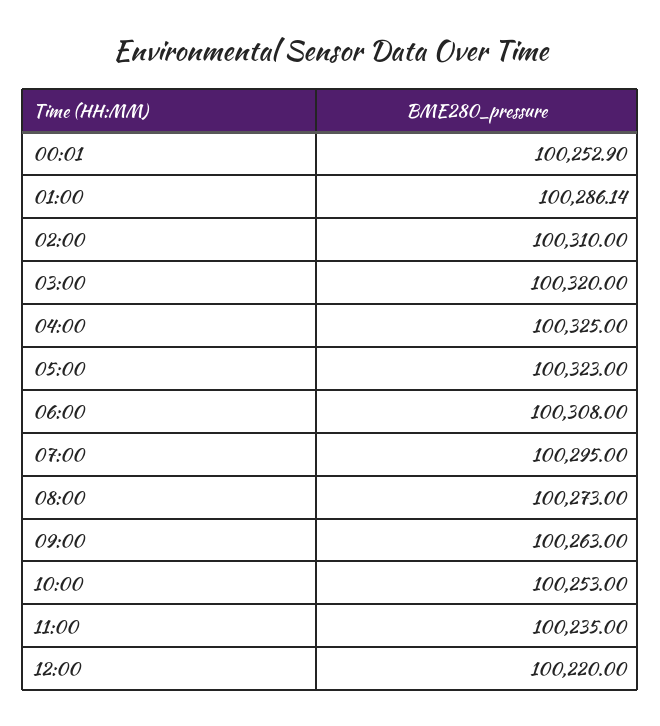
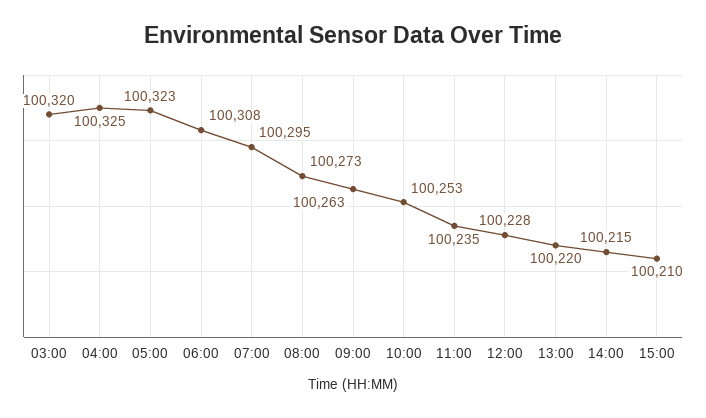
00:01: 100252.9 -> none
01:00: 100286.14 -> none
02:00: 100310 -> none
12:00: 100220 -> 100228
13:00: none -> 100220
14:00: none -> 100215
15:00: none -> 100210

